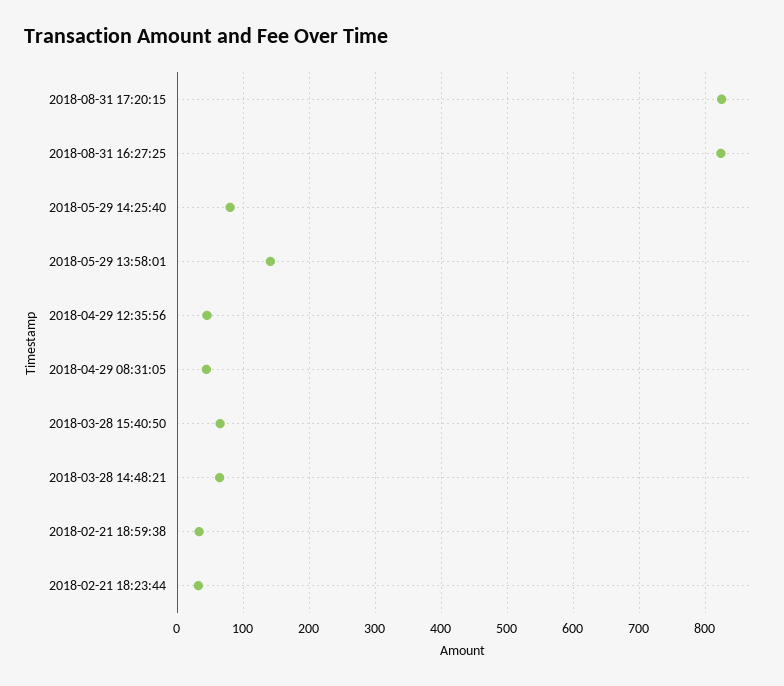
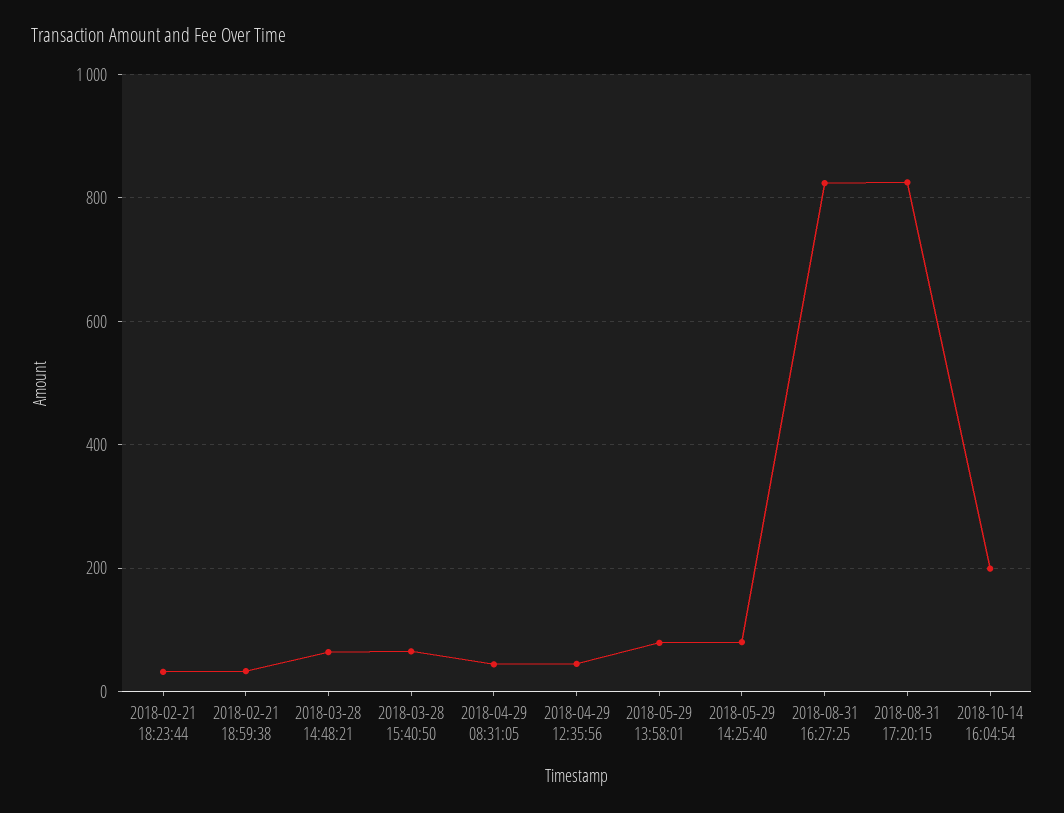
2018-05-29 13:58:01: 140 -> 80
2018-10-14 16:04:54: none -> 200

